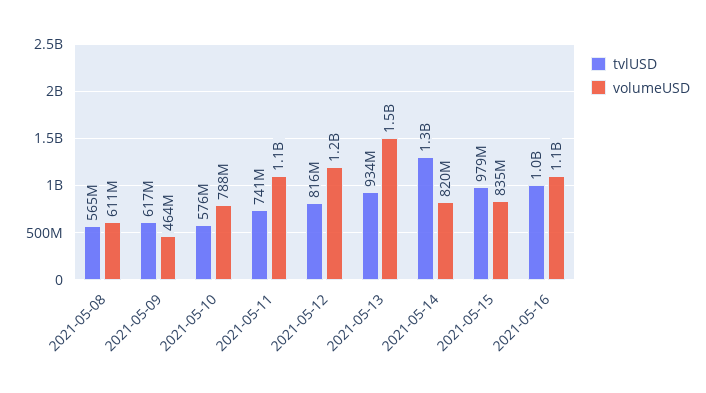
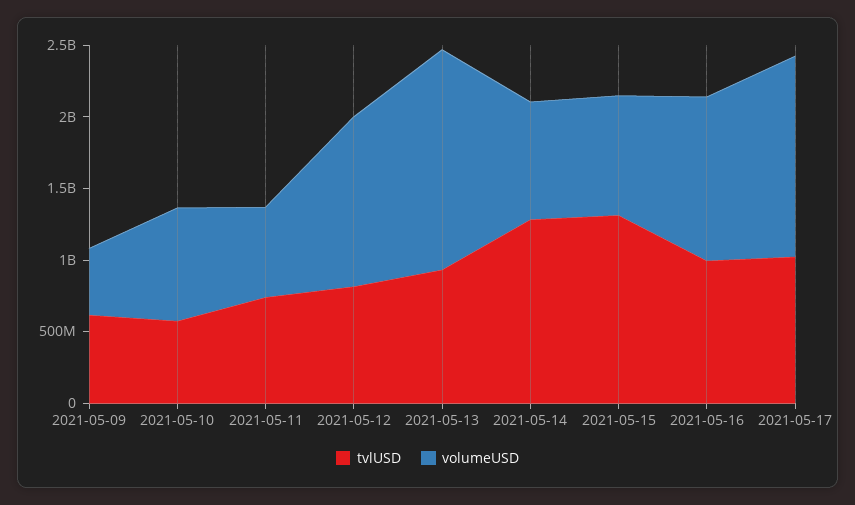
tvlUSD, 2021-05-08: 565000000 -> none
volumeUSD, 2021-05-08: 611000000 -> none
volumeUSD, 2021-05-11: 1100000000 -> 600000000
tvlUSD, 2021-05-15: 979000000 -> 1300000000
tvlUSD, 2021-05-17: none -> 1000000000
volumeUSD, 2021-05-17: none -> 1400000000

